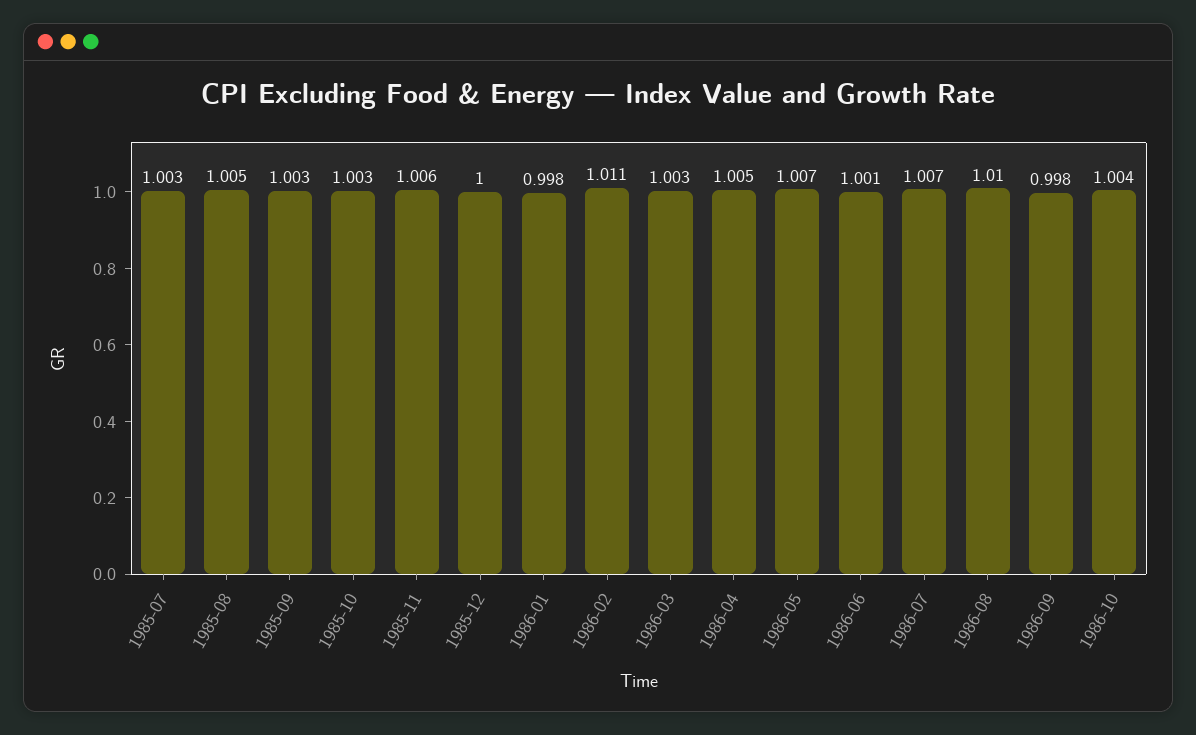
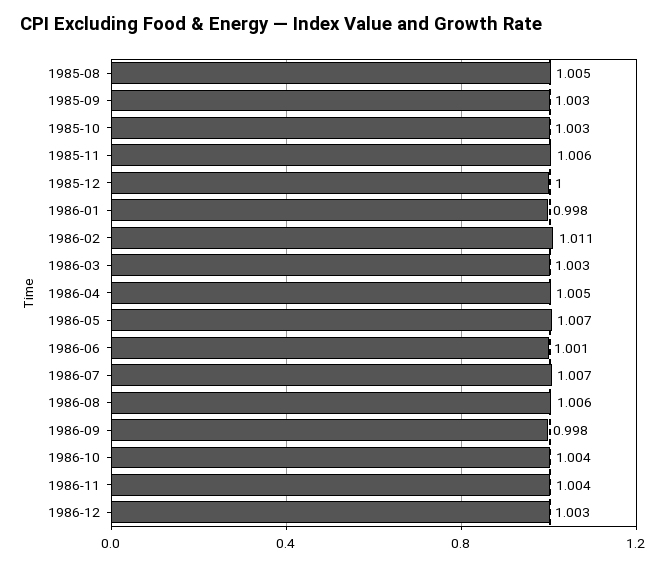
1985-07: 1.003 -> none
1986-08: 1.01 -> 1.006
1986-11: none -> 1.004
1986-12: none -> 1.003

